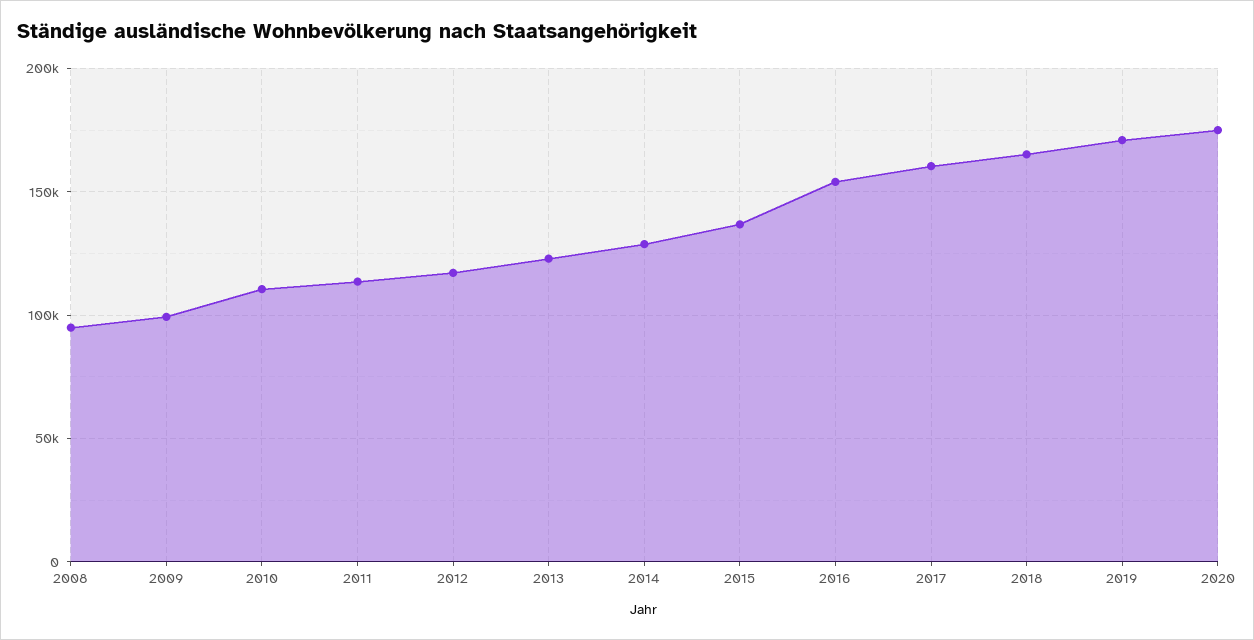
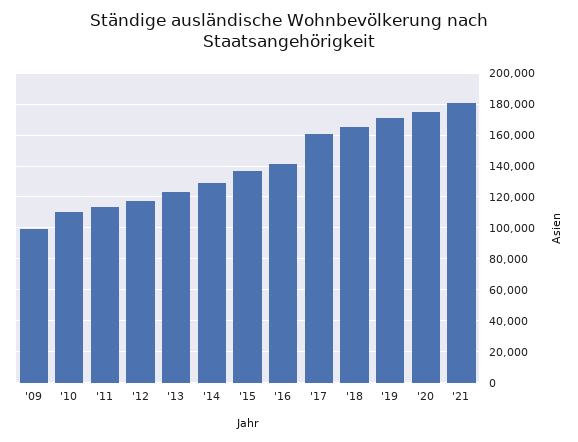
2008: 95000 -> none
2016: 155000 -> 140000
'21: none -> 180000

